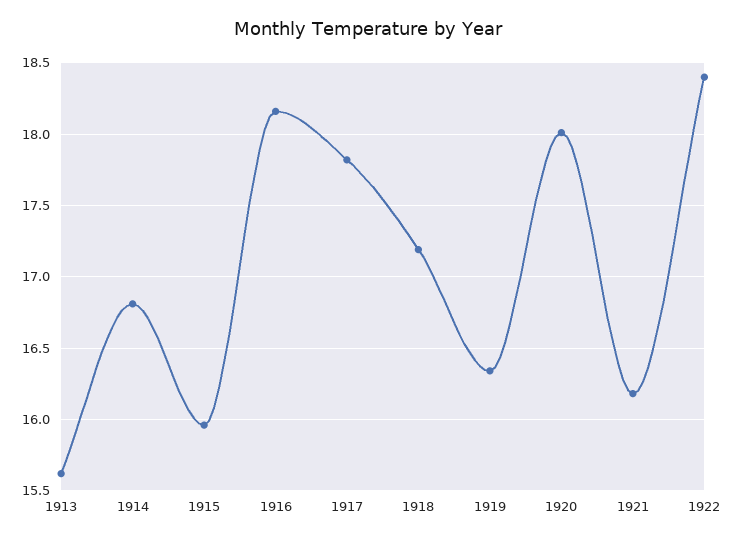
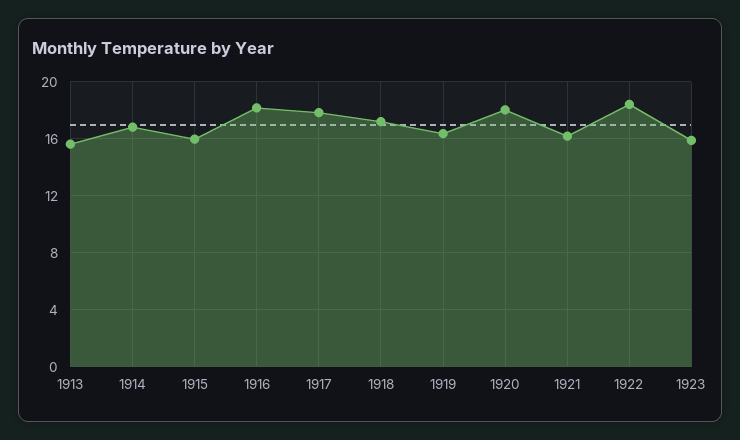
1923: none -> 16

